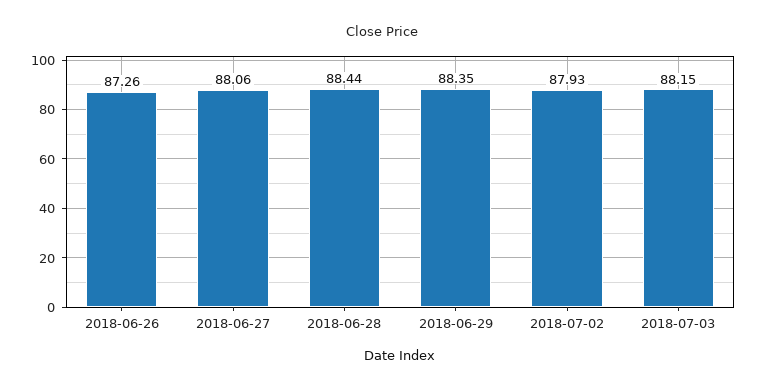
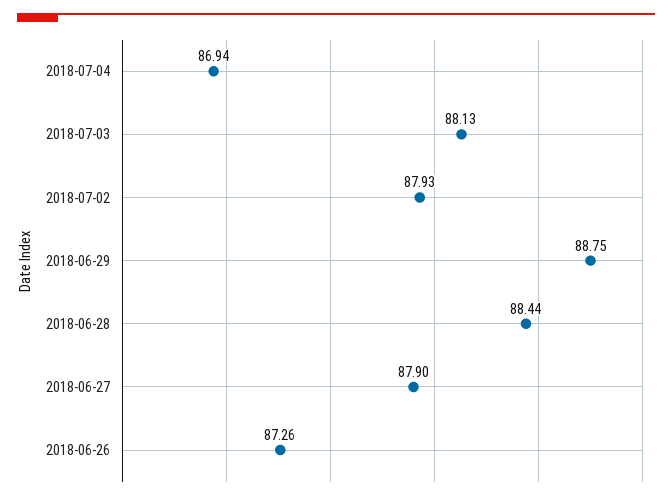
2018-06-27: 88.06 -> 87.9
2018-06-29: 88.35 -> 88.75
2018-07-03: 88.15 -> 88.13
2018-07-04: none -> 86.94

